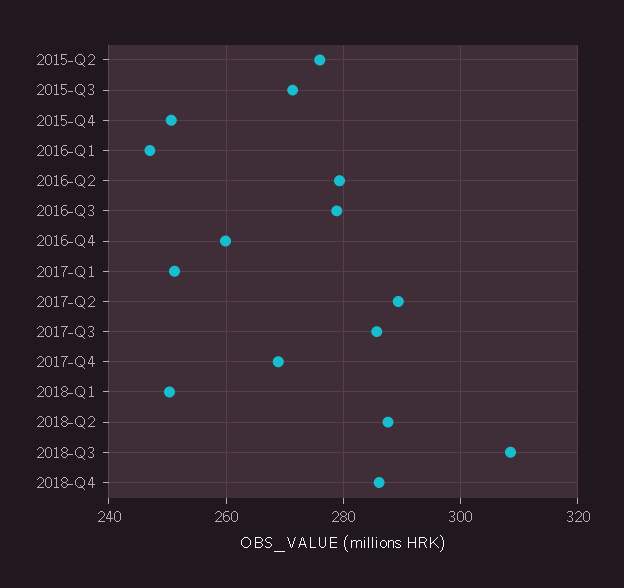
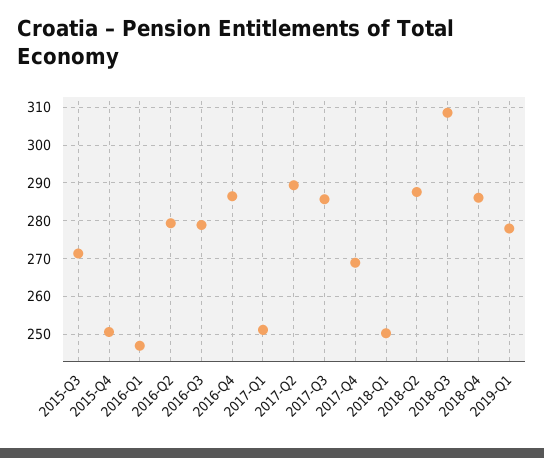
2015-Q2: 276 -> none
2016-Q4: 260 -> 286
2019-Q1: none -> 278

